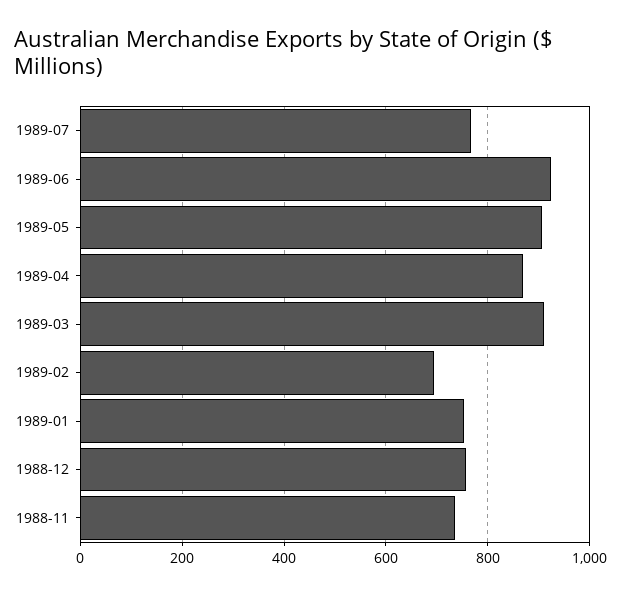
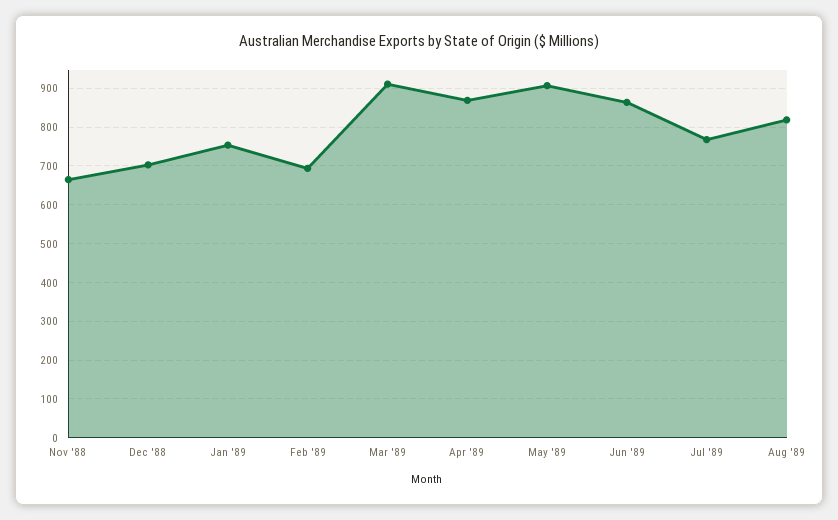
1989-06: 920 -> 860
1988-12: 760 -> 700
1988-11: 740 -> 660
Aug '89: none -> 820

